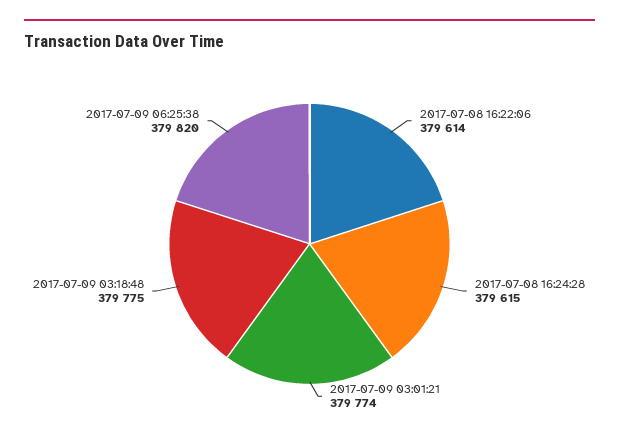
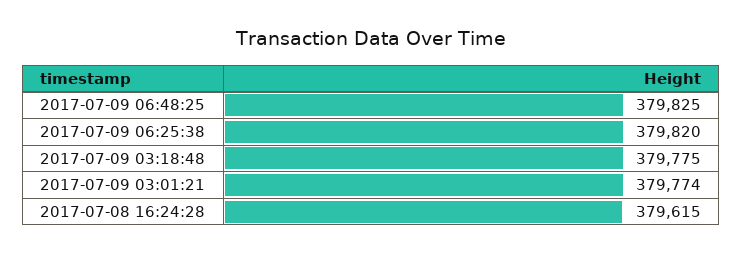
2017-07-08 16:22:06: 379614 -> none
2017-07-09 06:48:25: none -> 379825

